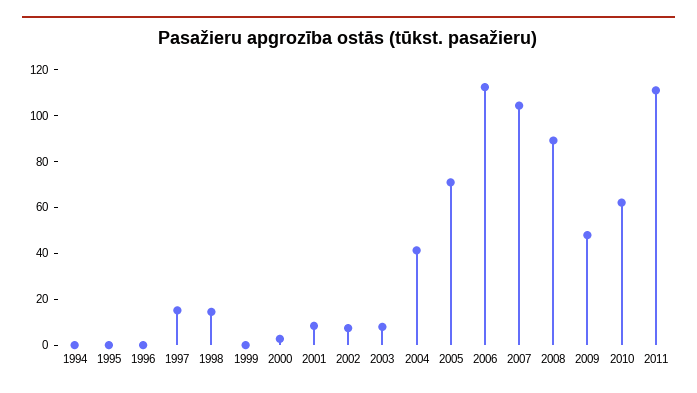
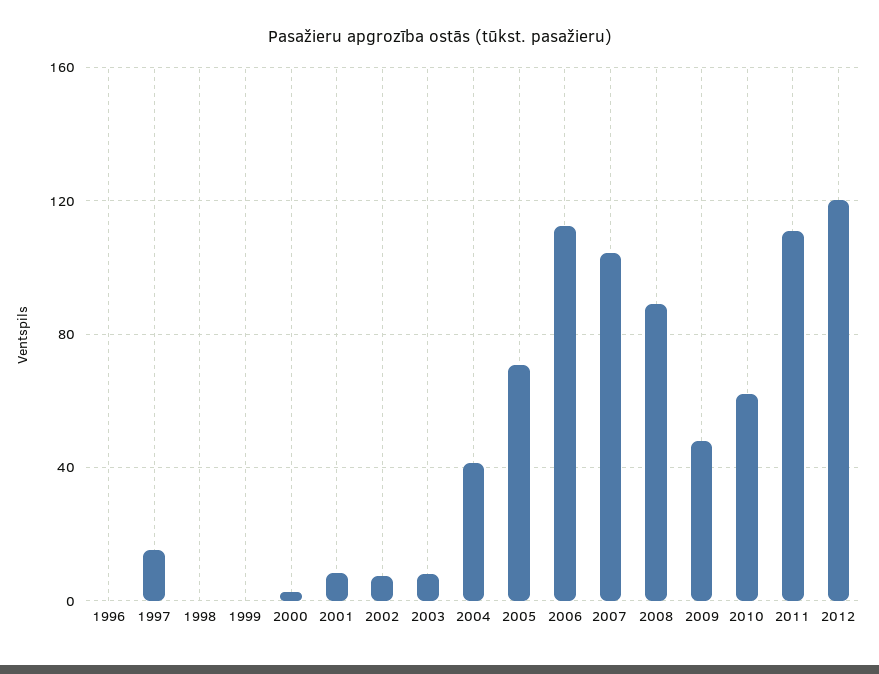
1994: 0 -> none
1995: 0 -> none
1998: 15 -> 0
2012: none -> 120

